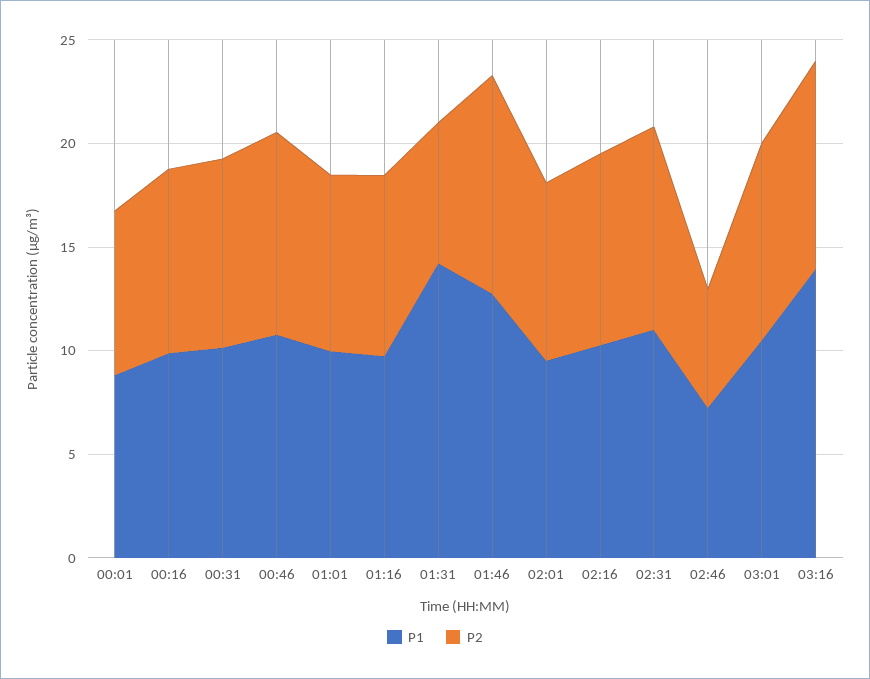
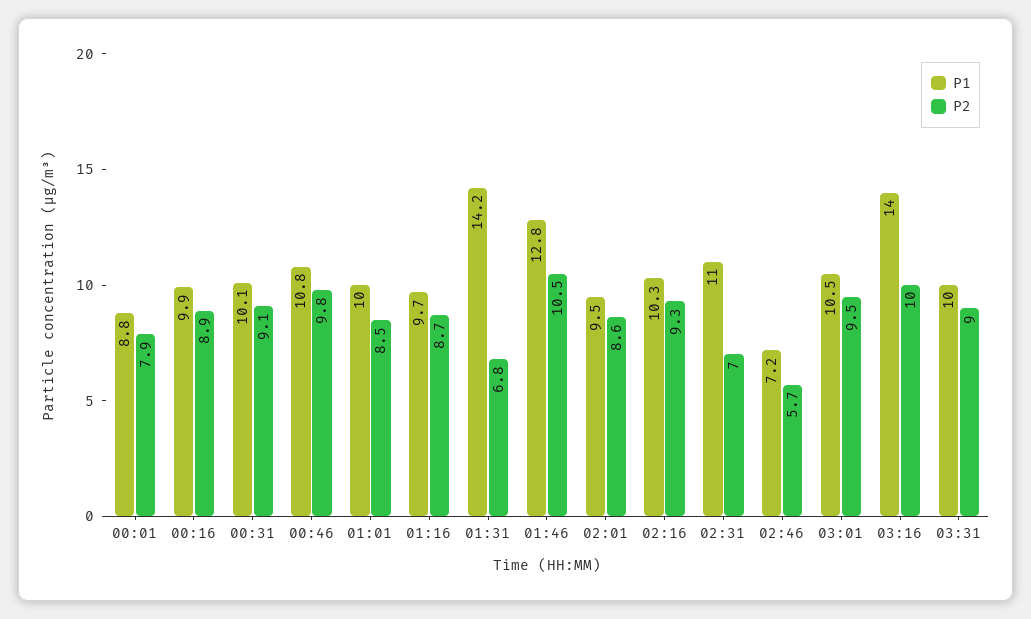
P2, 02:31: 10 -> 7
P1, 03:31: none -> 10
P2, 03:31: none -> 9

